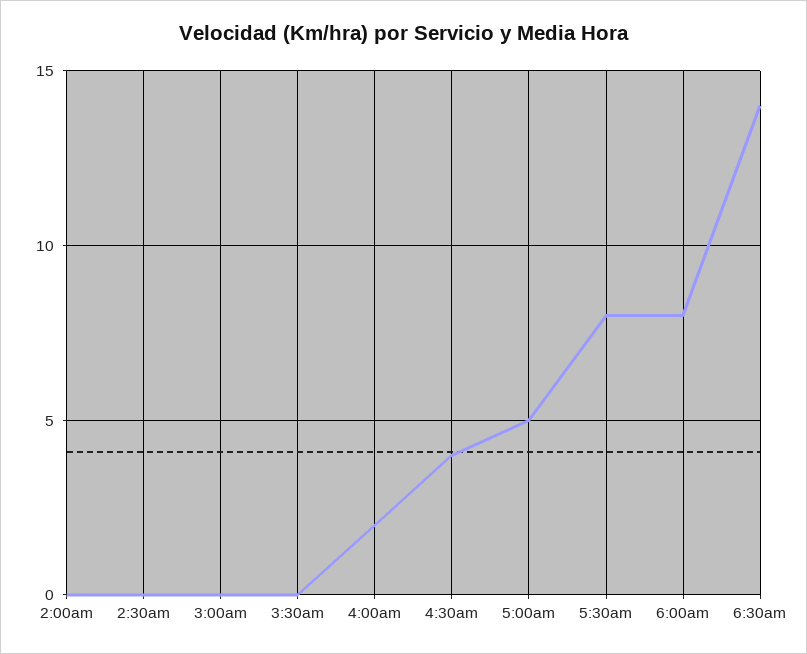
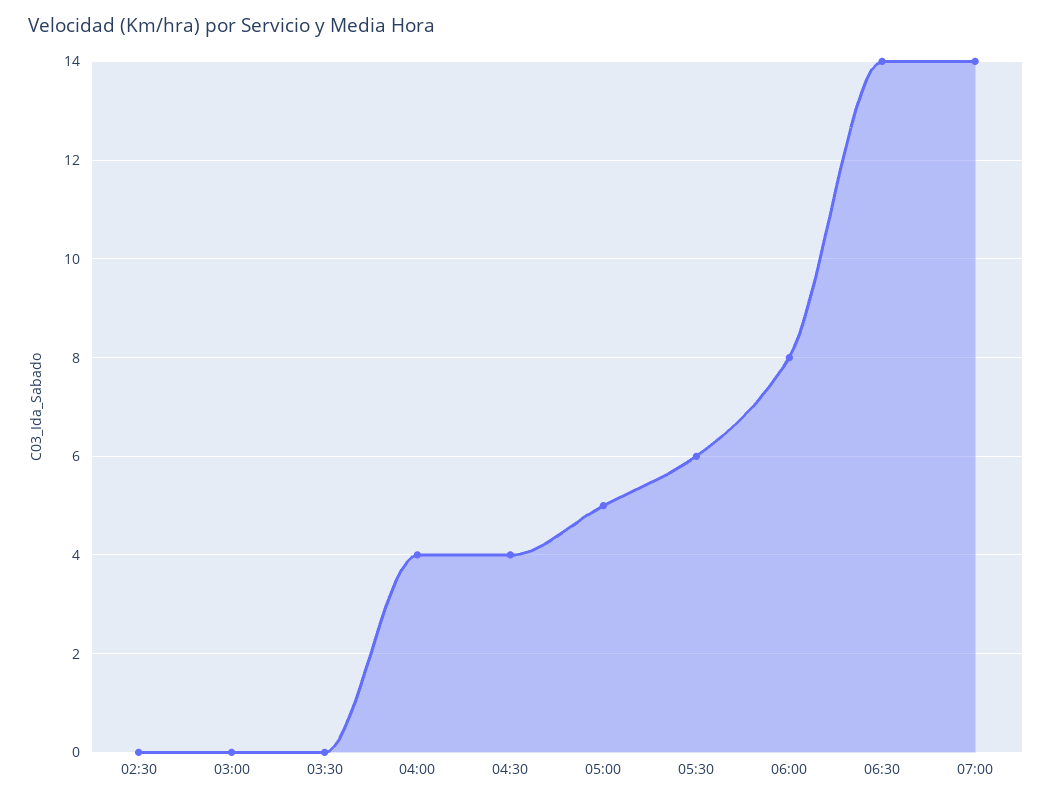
2:00am: 0 -> none
4:00am: 2 -> 4
5:30am: 8 -> 6
07:00: none -> 14

